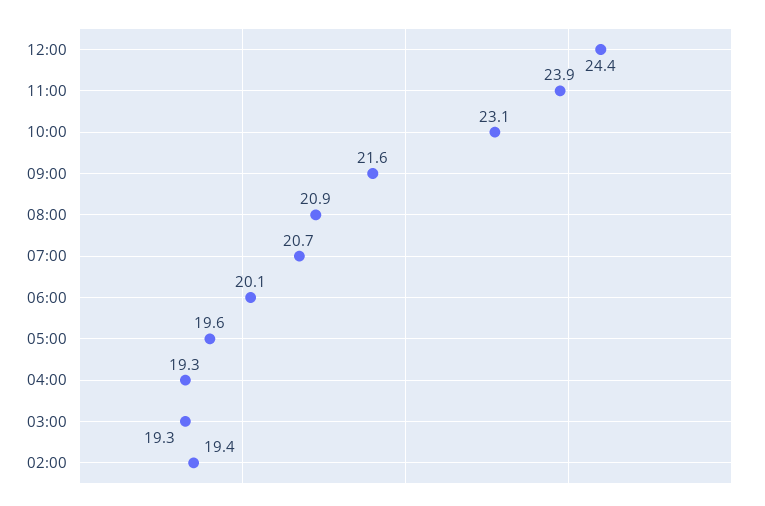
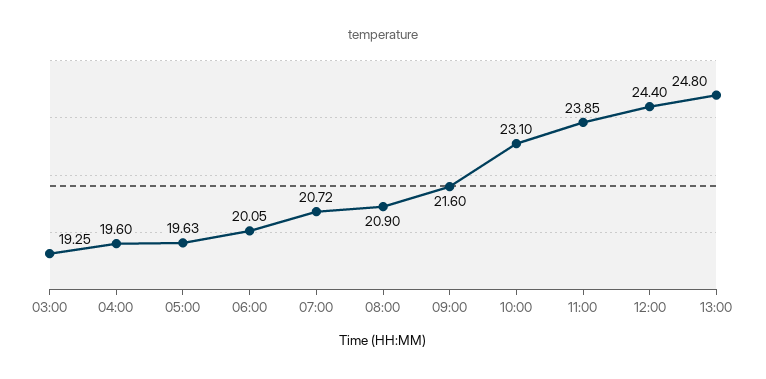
04:00: 19.3 -> 19.6
02:00: 19.4 -> none
13:00: none -> 24.8

